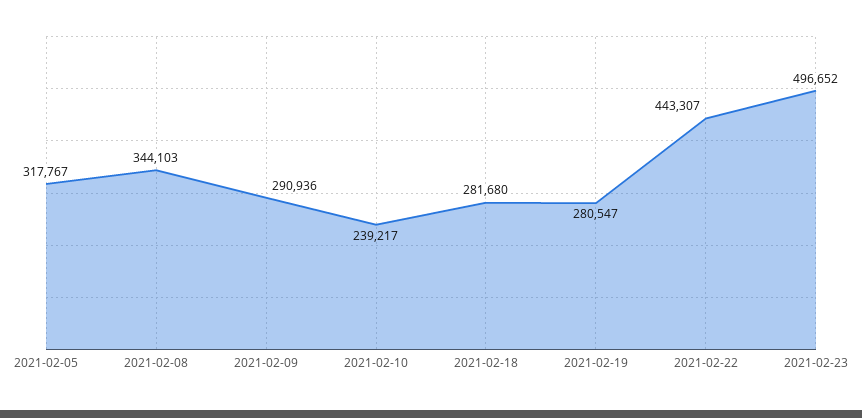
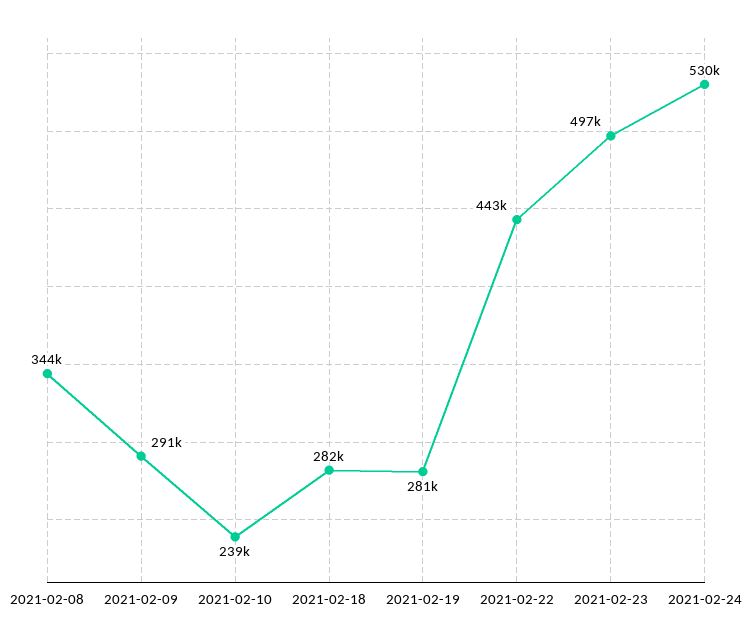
2021-02-05: 317767 -> none
2021-02-24: none -> 530000

